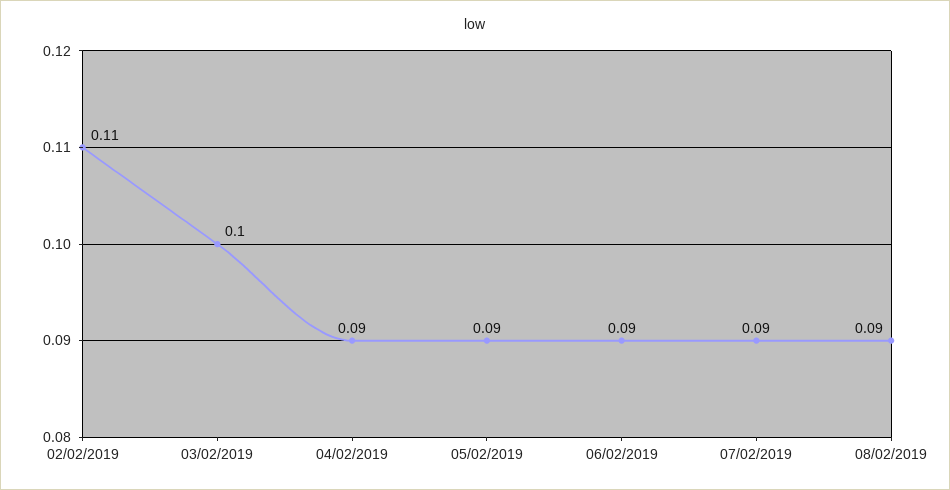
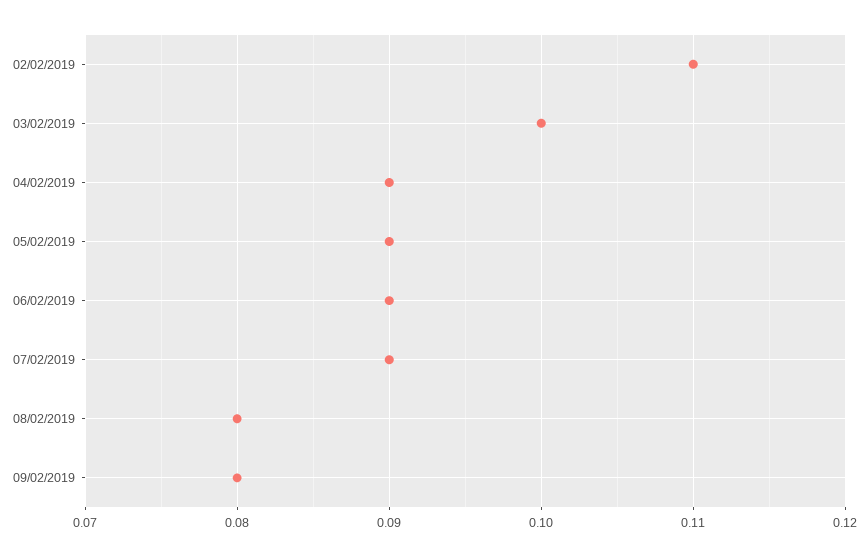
08/02/2019: 0.09 -> 0.08
09/02/2019: none -> 0.08

